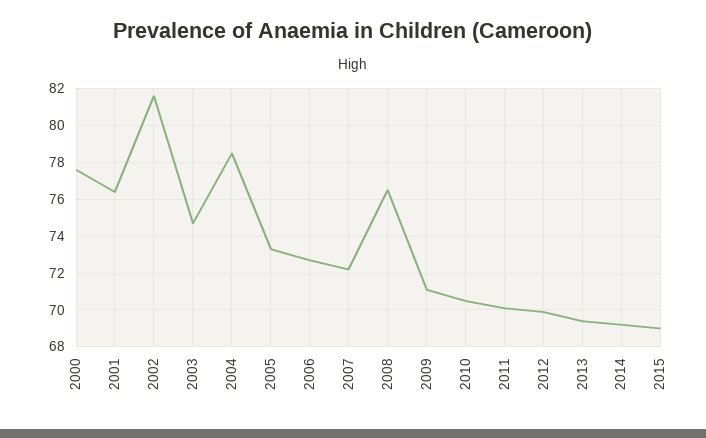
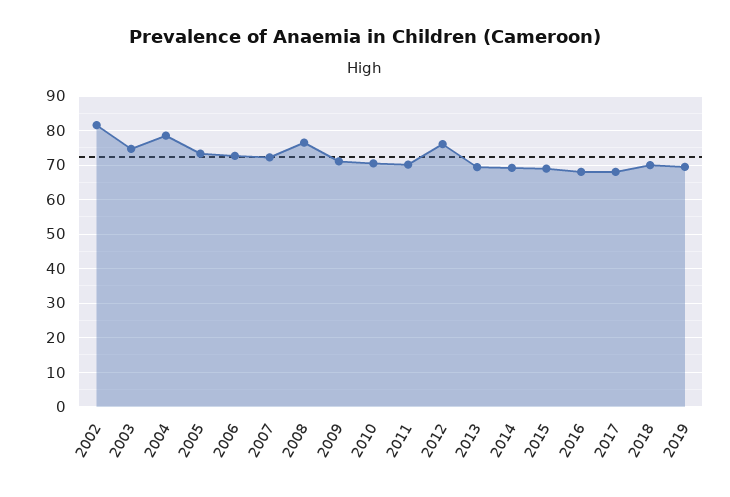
2000: 77.5 -> none
2001: 76.5 -> none
2012: 70 -> 76
2016: none -> 68
2017: none -> 68
2018: none -> 70
2019: none -> 70

